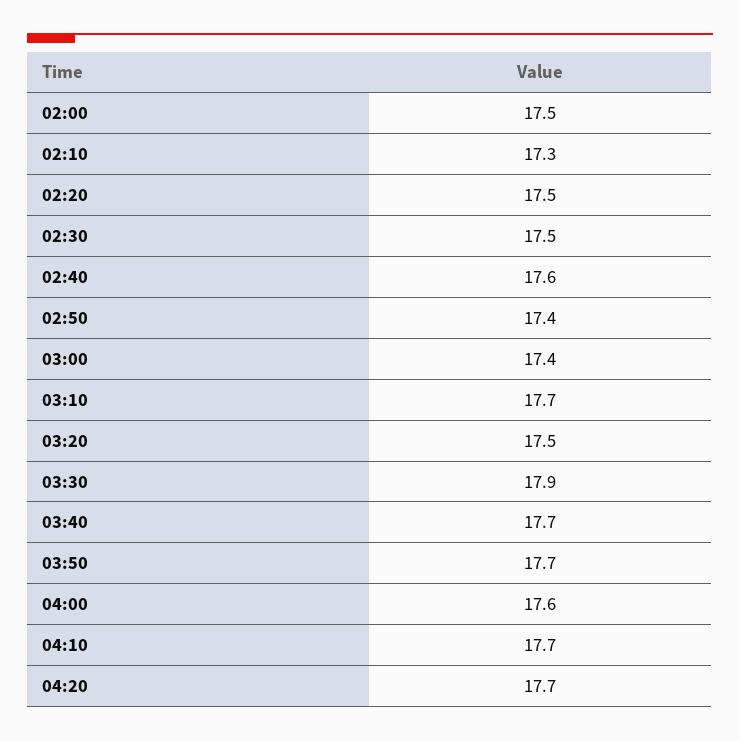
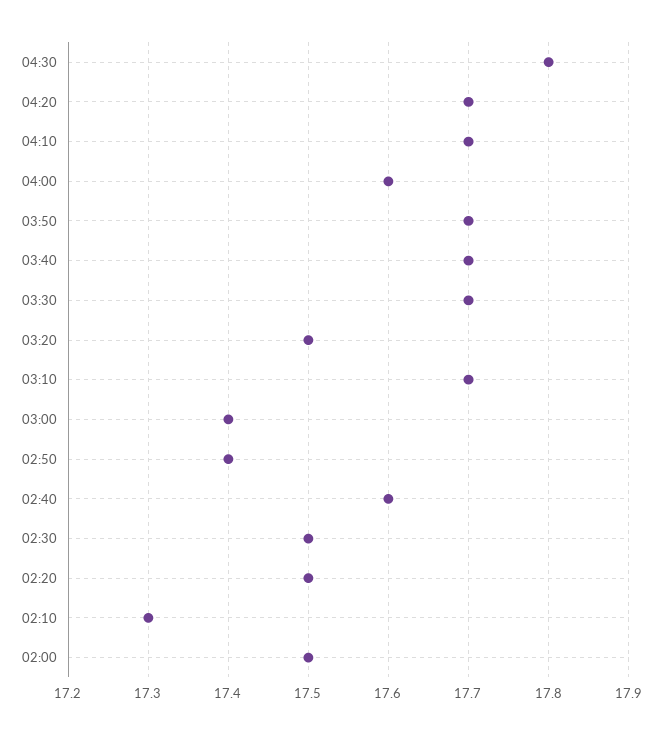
03:30: 17.9 -> 17.7
04:30: none -> 17.8

